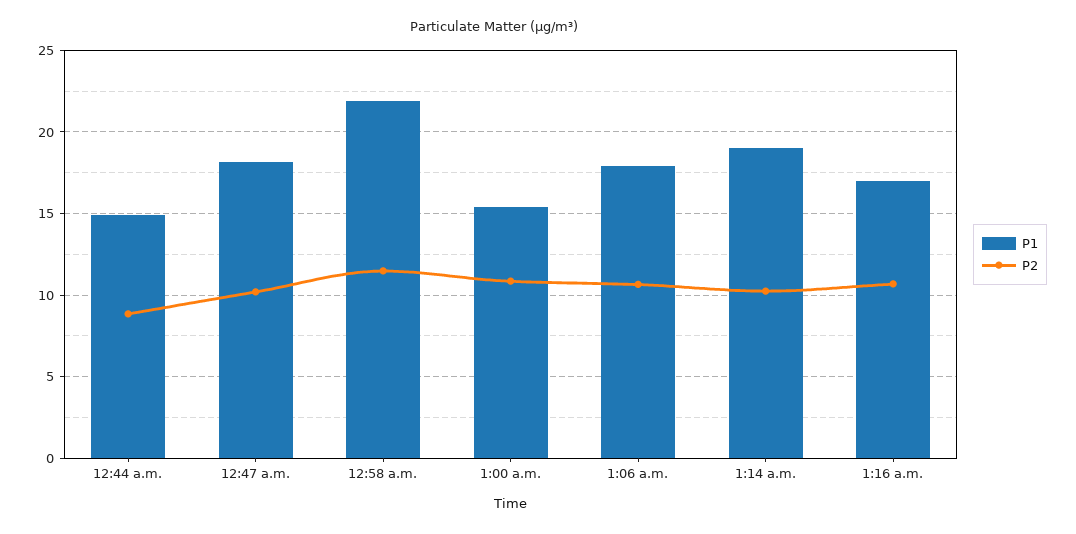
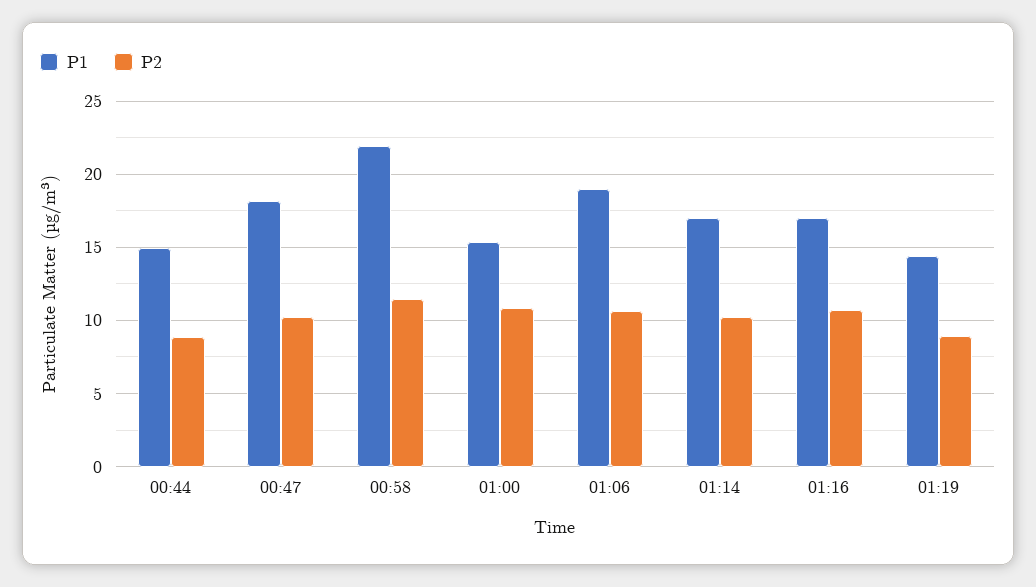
P1, 1:06 a.m.: 18 -> 19
P1, 1:14 a.m.: 19 -> 17
P1, 01:19: none -> 14.5
P2, 01:19: none -> 9

